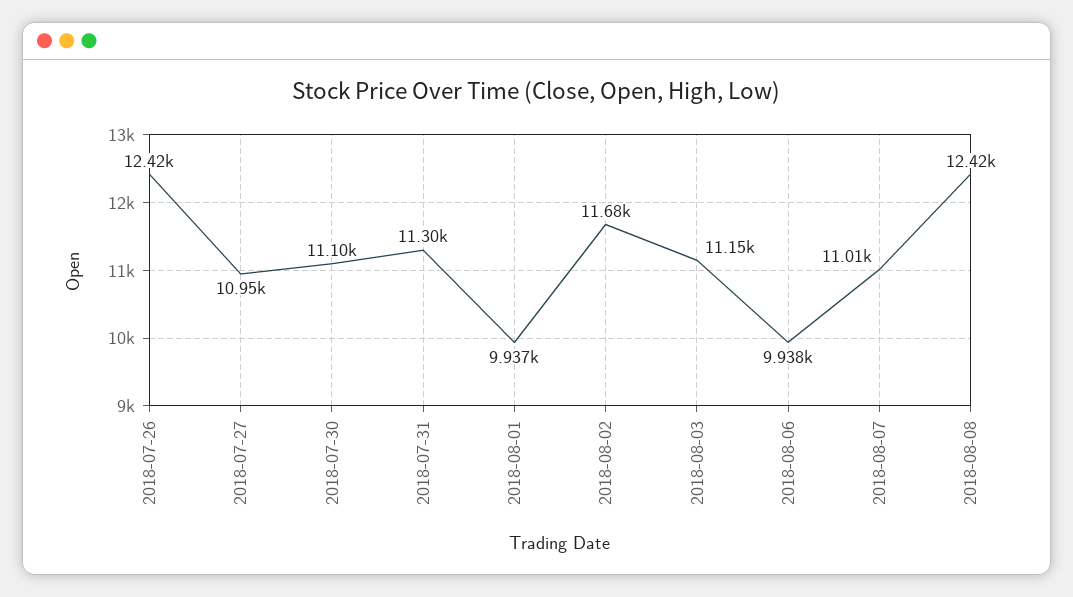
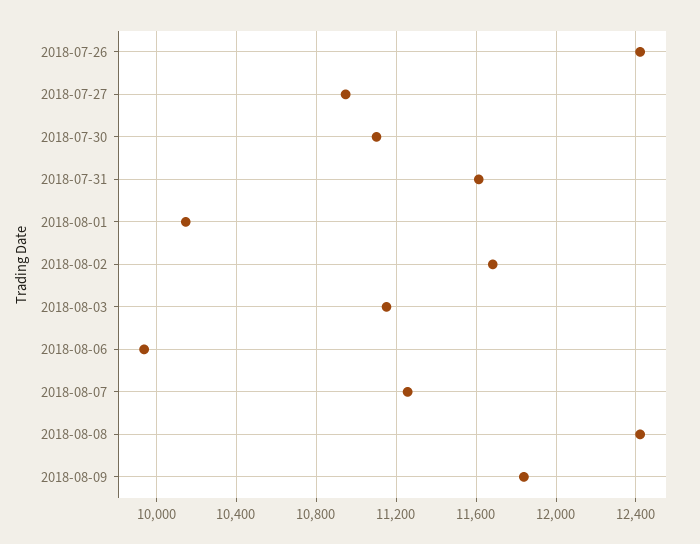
2018-07-31: 11300 -> 11600
2018-08-01: 9937 -> 10150
2018-08-07: 11010 -> 11250
2018-08-09: none -> 11850

